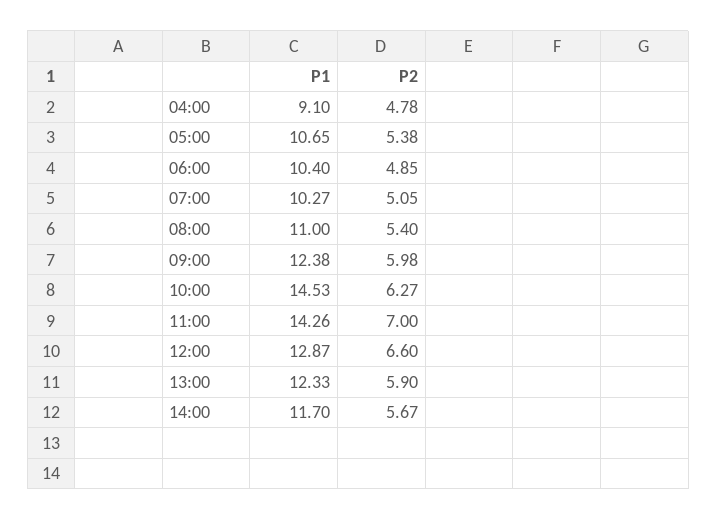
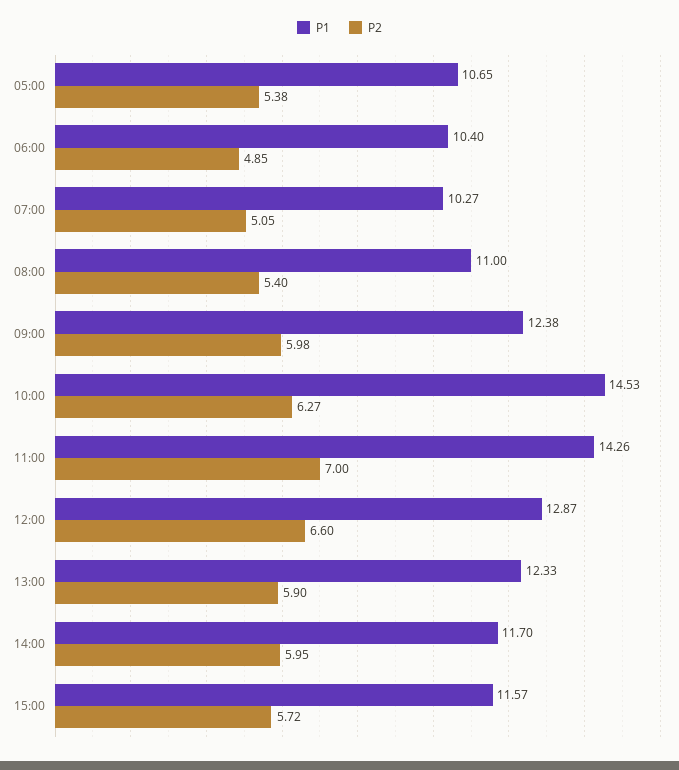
P1, 04:00: 9.1 -> none
P2, 04:00: 4.78 -> none
P2, 14:00: 5.67 -> 5.95
P1, 15:00: none -> 11.57
P2, 15:00: none -> 5.72

